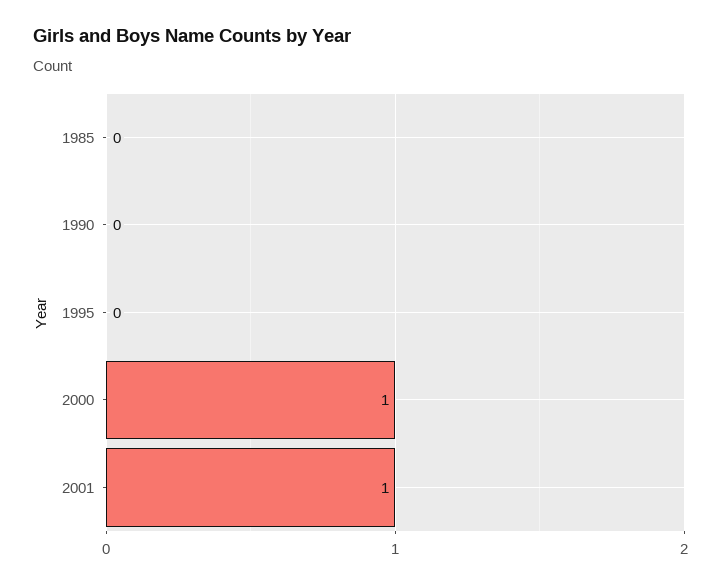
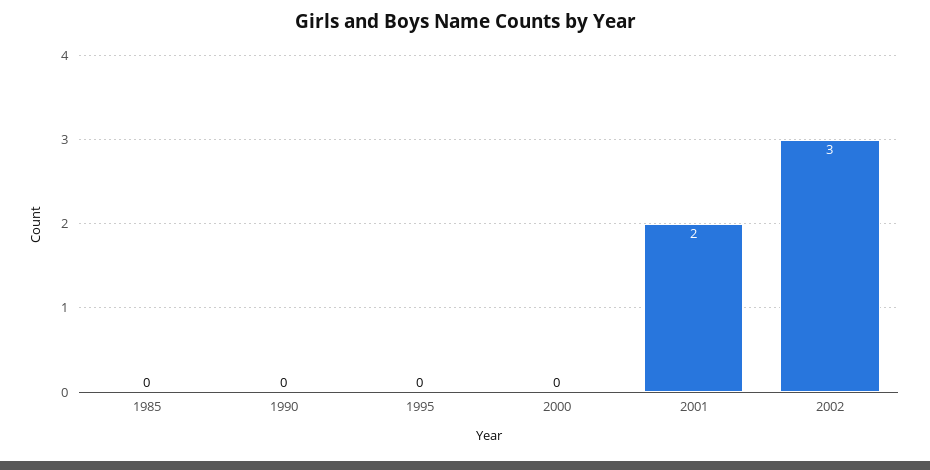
2000: 1 -> 0
2001: 1 -> 2
2002: none -> 3

